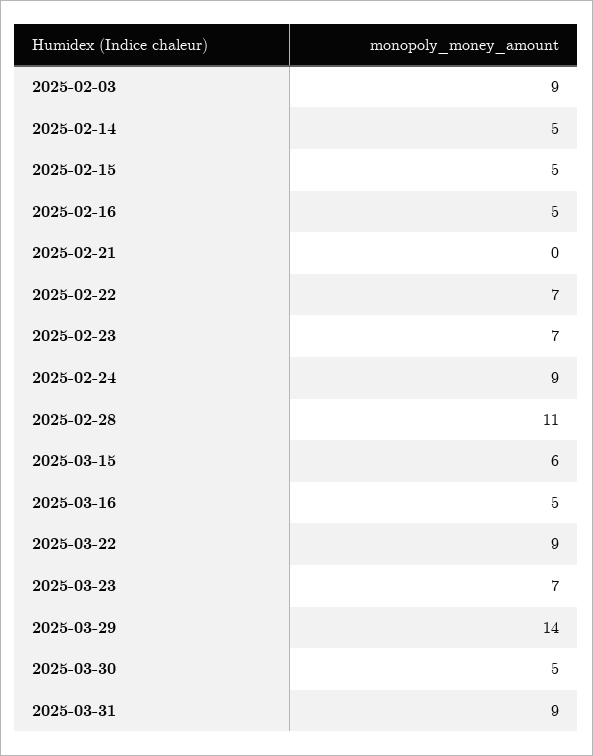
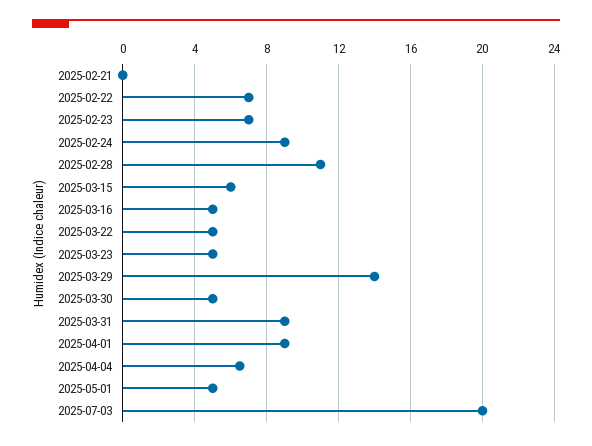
2025-02-03: 9 -> none
2025-02-14: 5 -> none
2025-02-15: 5 -> none
2025-02-16: 5 -> none
2025-03-22: 9 -> 5
2025-03-23: 7 -> 5
2025-04-01: none -> 9
2025-04-04: none -> 6.5
2025-05-01: none -> 5
2025-07-03: none -> 20

